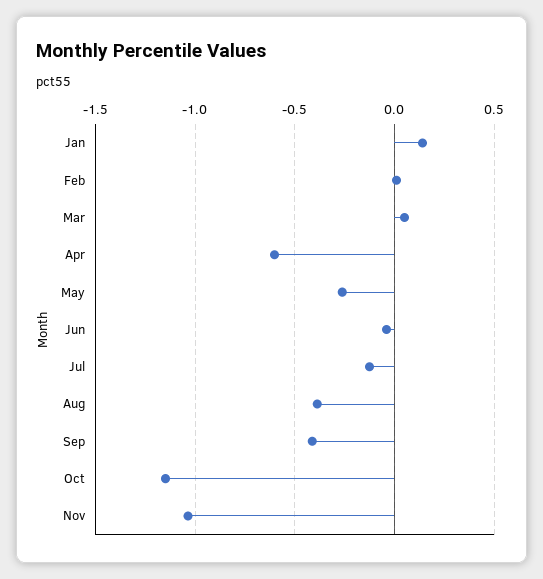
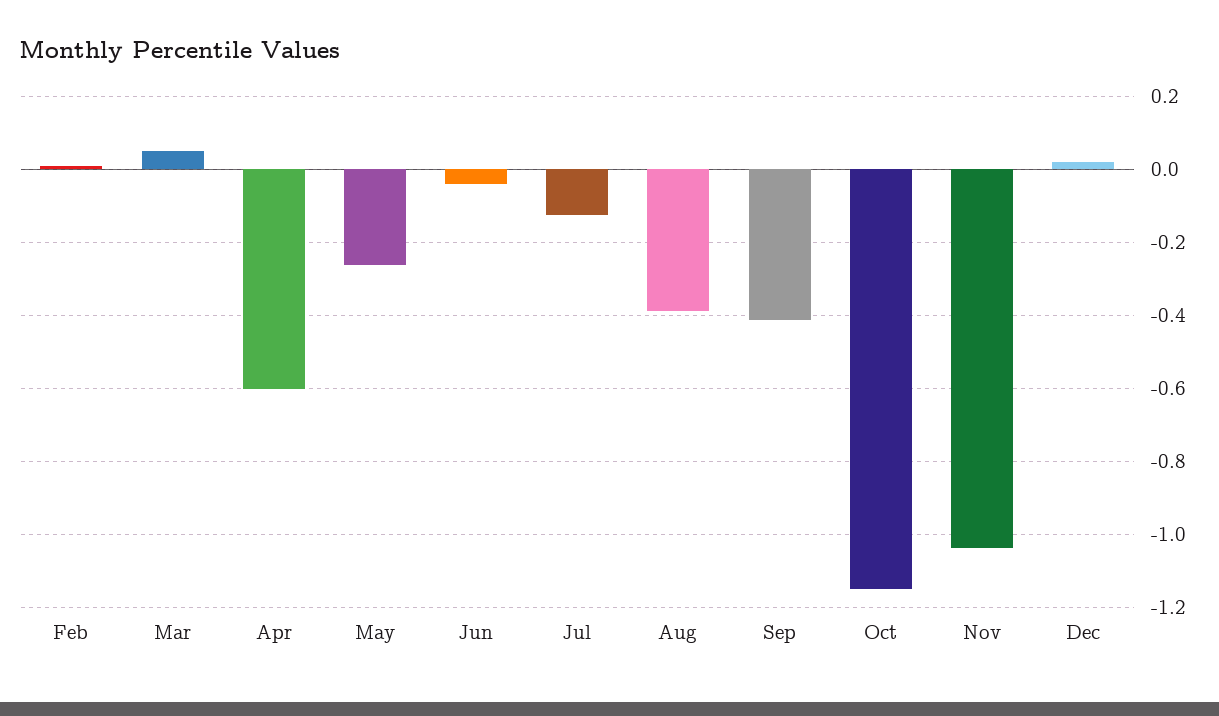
Jan: 0.15 -> none
Dec: none -> 0.02

